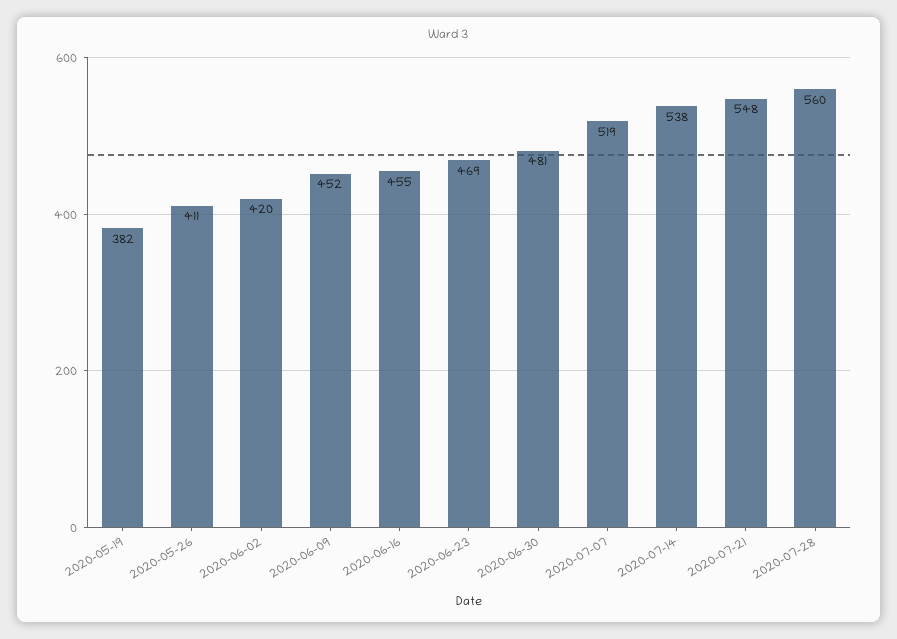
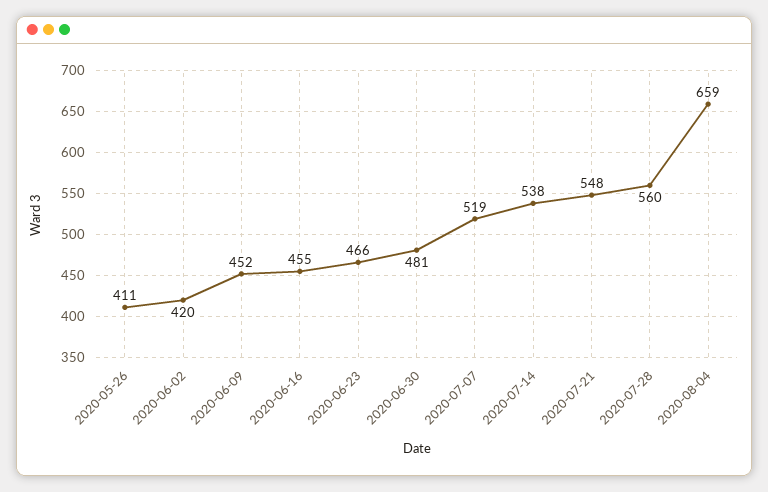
2020-05-19: 382 -> none
2020-06-23: 469 -> 466
2020-08-04: none -> 659

